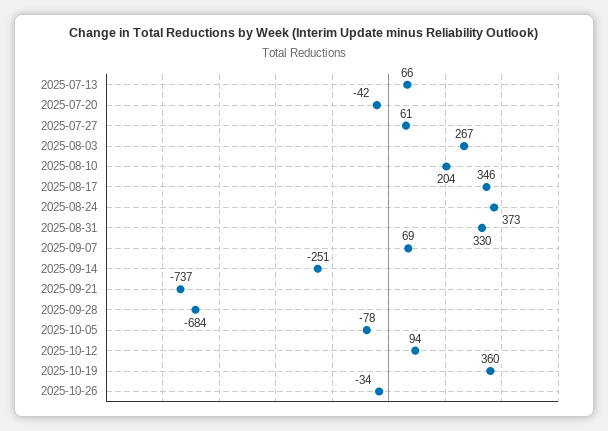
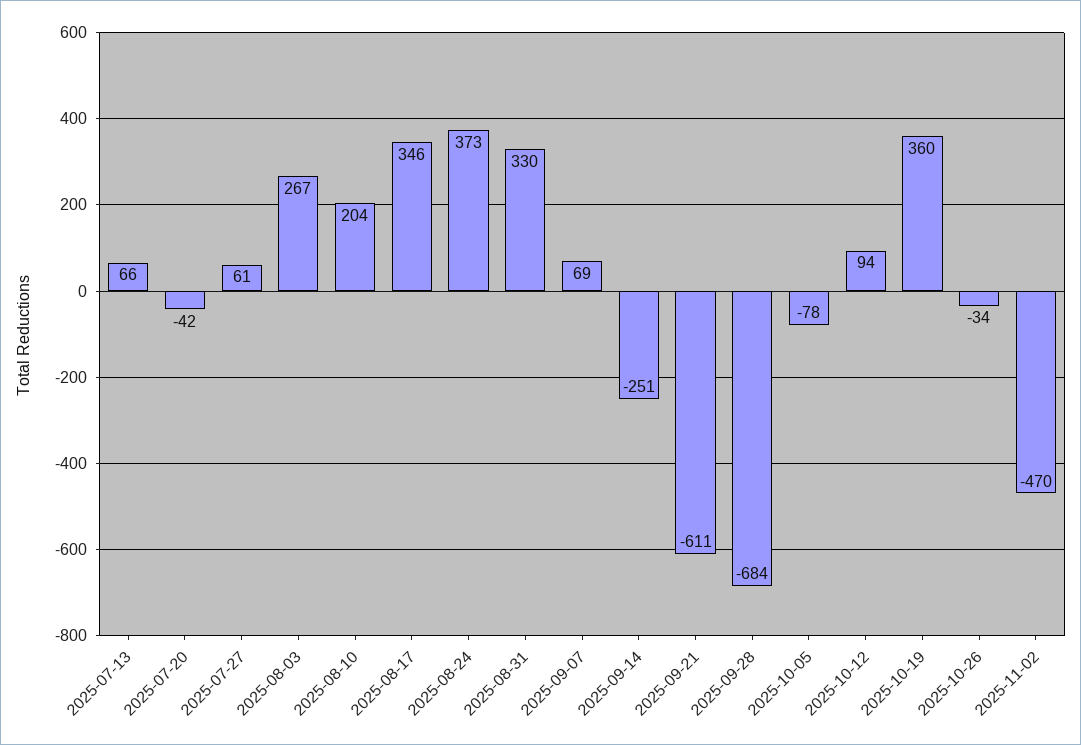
2025-09-21: -737 -> -611
2025-11-02: none -> -470

